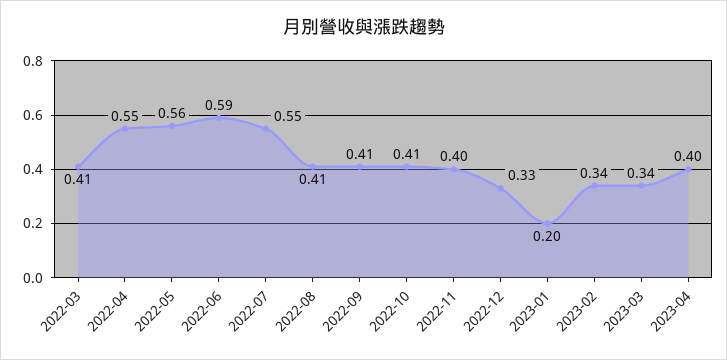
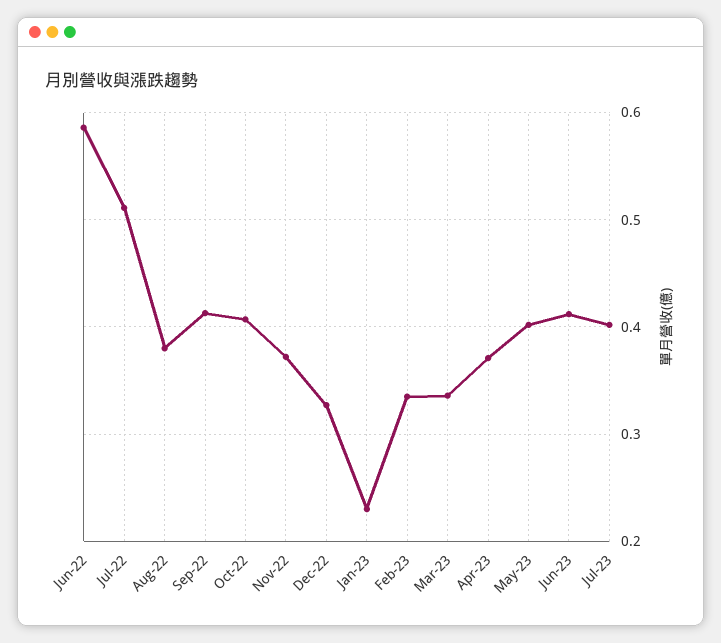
2022-03: 0.41 -> none
2022-04: 0.55 -> none
2022-05: 0.56 -> none
2022-07: 0.55 -> 0.51
2022-08: 0.41 -> 0.38
2022-11: 0.4 -> 0.37
2023-01: 0.2 -> 0.23
2023-04: 0.4 -> 0.37
May-23: none -> 0.4
Jun-23: none -> 0.41
Jul-23: none -> 0.4

